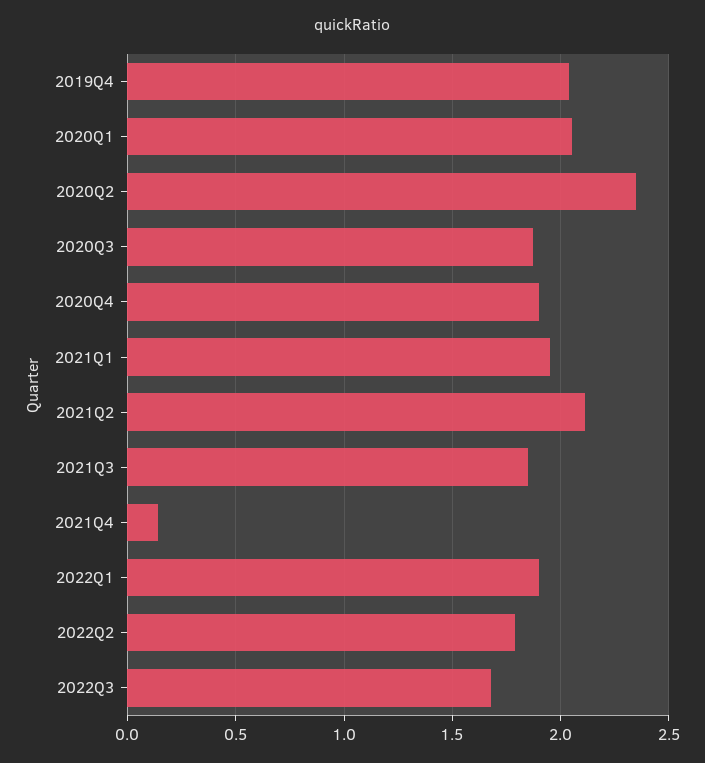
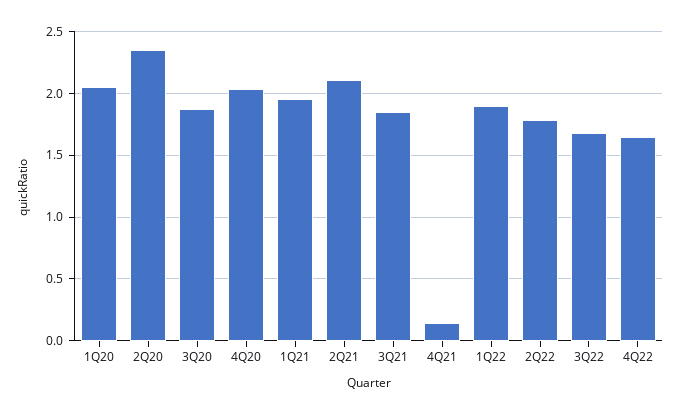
2019Q4: 2.05 -> none
2020Q4: 1.9 -> 2.05
4Q22: none -> 1.65

